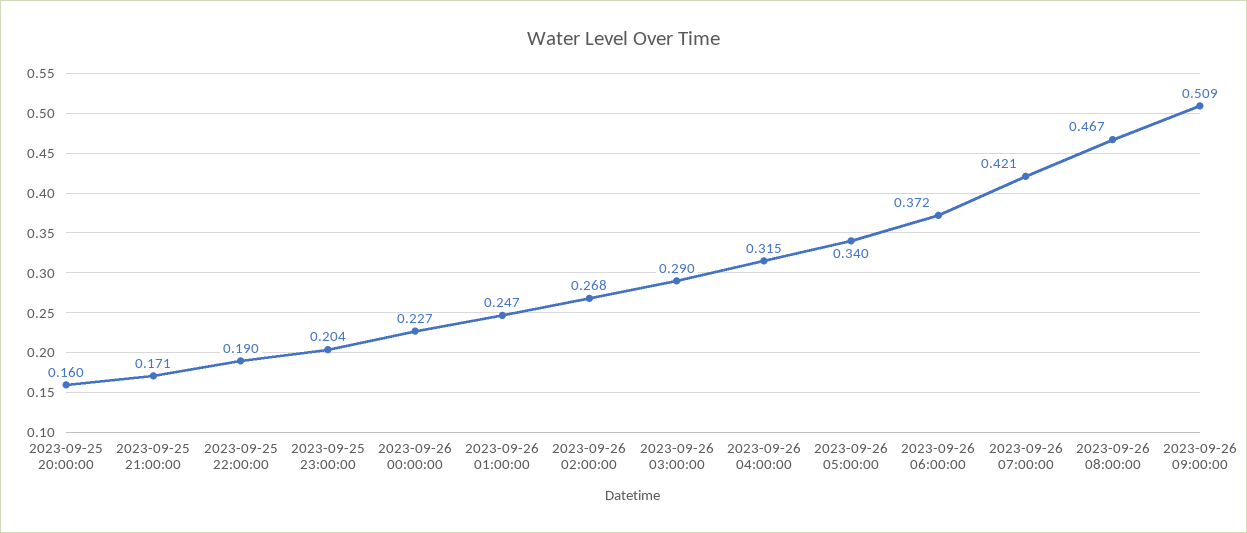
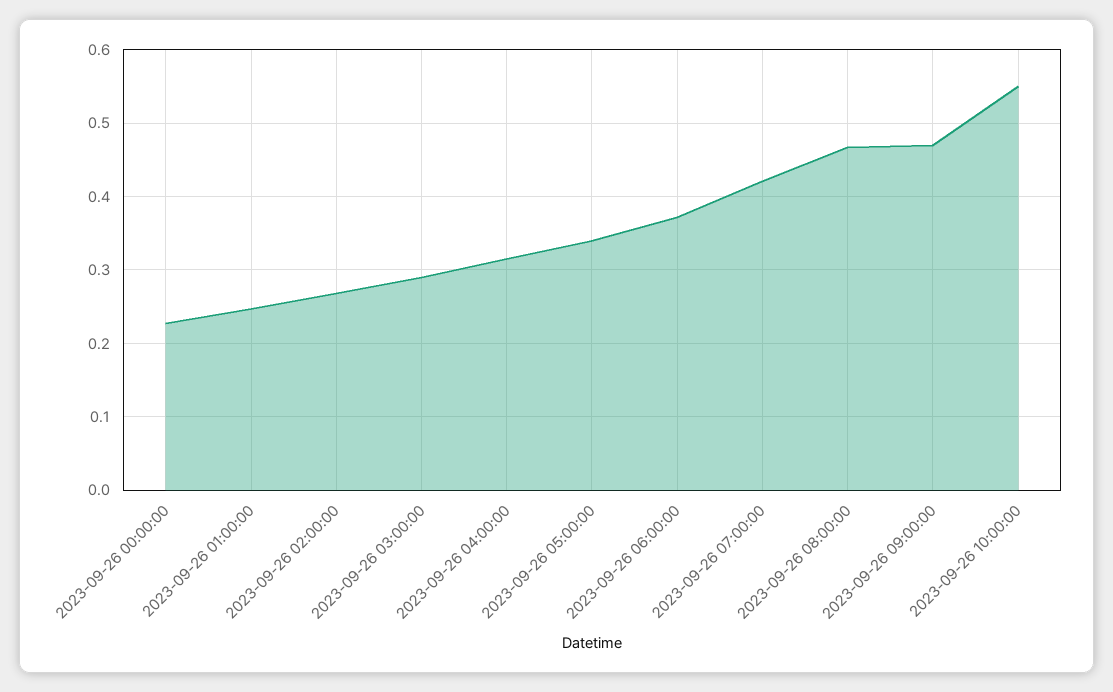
2023-09-25 20:00:00: 0.16 -> none
2023-09-25 21:00:00: 0.171 -> none
2023-09-25 22:00:00: 0.19 -> none
2023-09-25 23:00:00: 0.204 -> none
2023-09-26 09:00:00: 0.509 -> 0.47
2023-09-26 10:00:00: none -> 0.55

